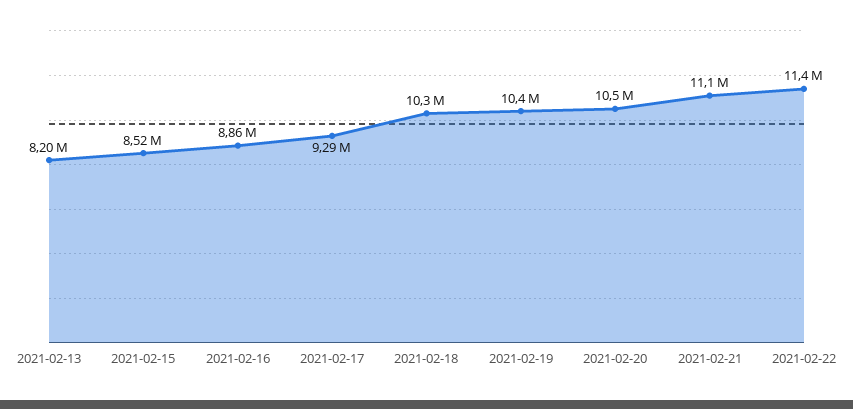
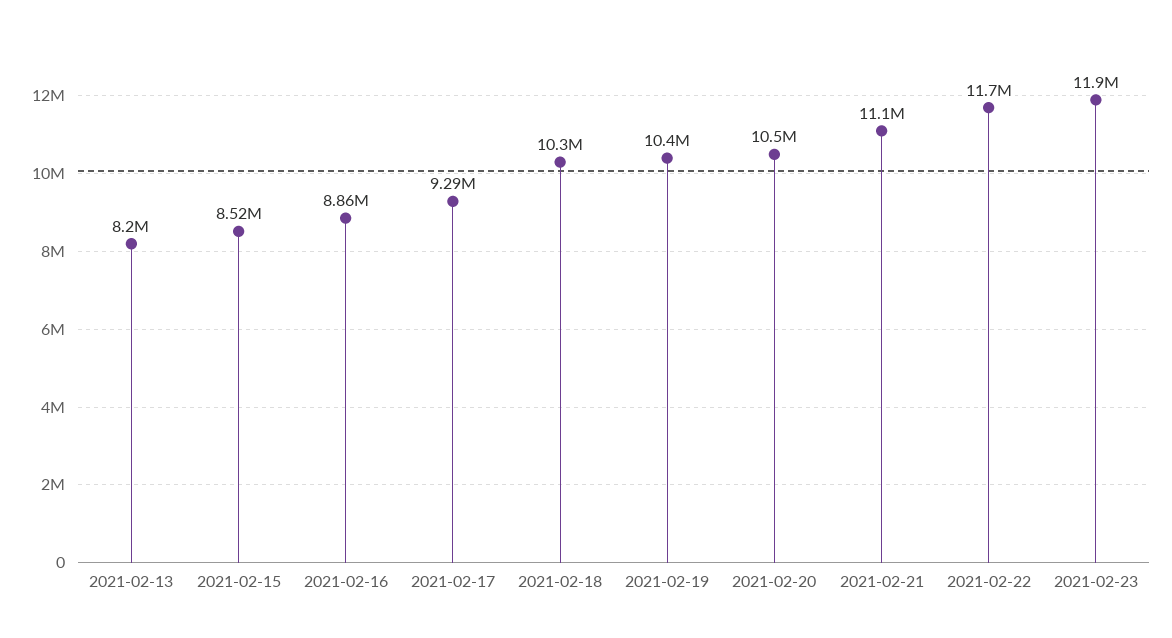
2021-02-22: 11400000 -> 11700000
2021-02-23: none -> 11900000

